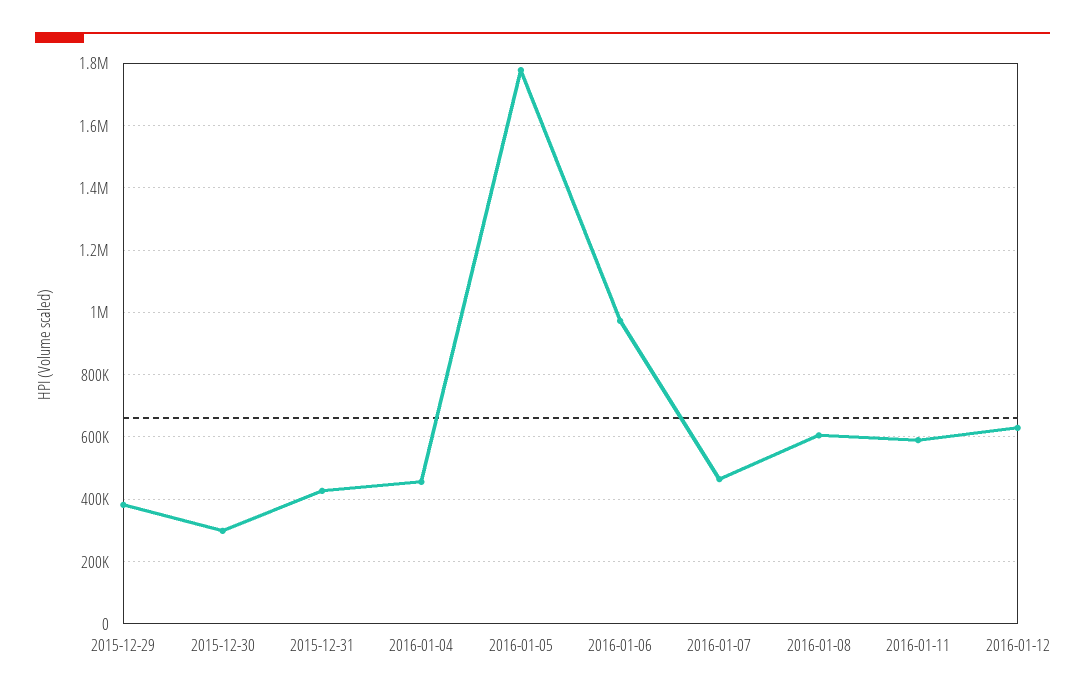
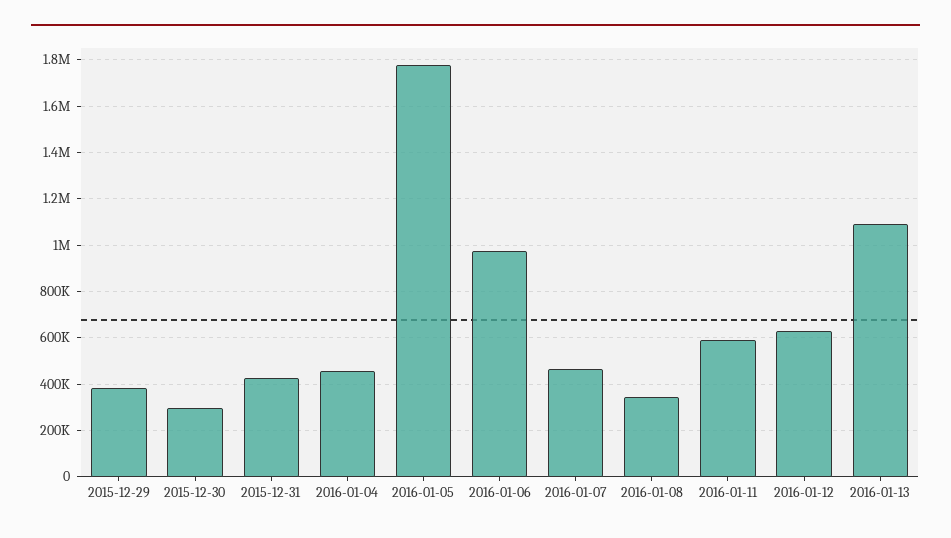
2016-01-08: 600000 -> 350000
2016-01-13: none -> 1100000

